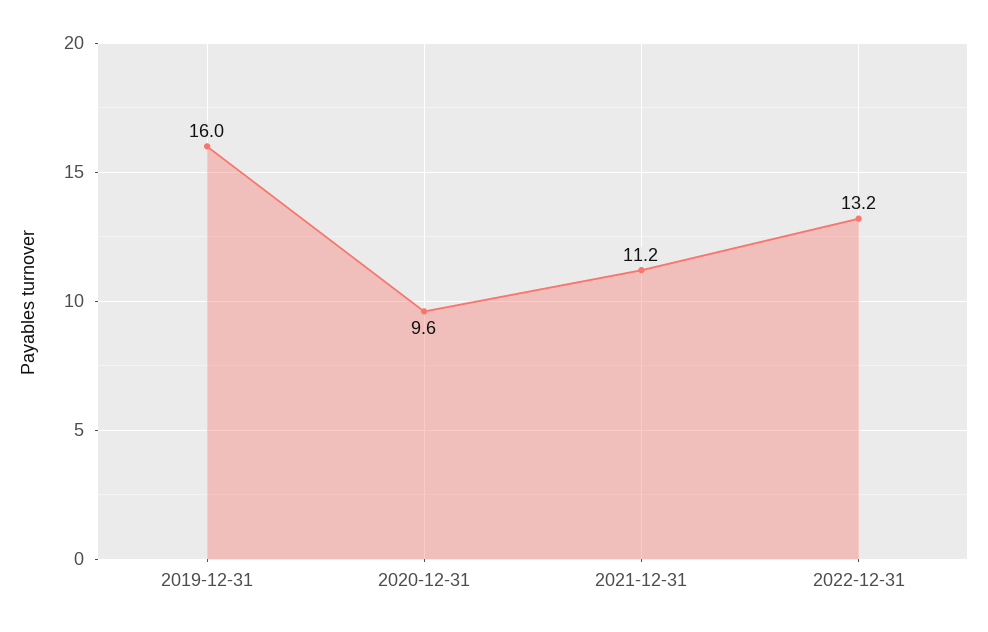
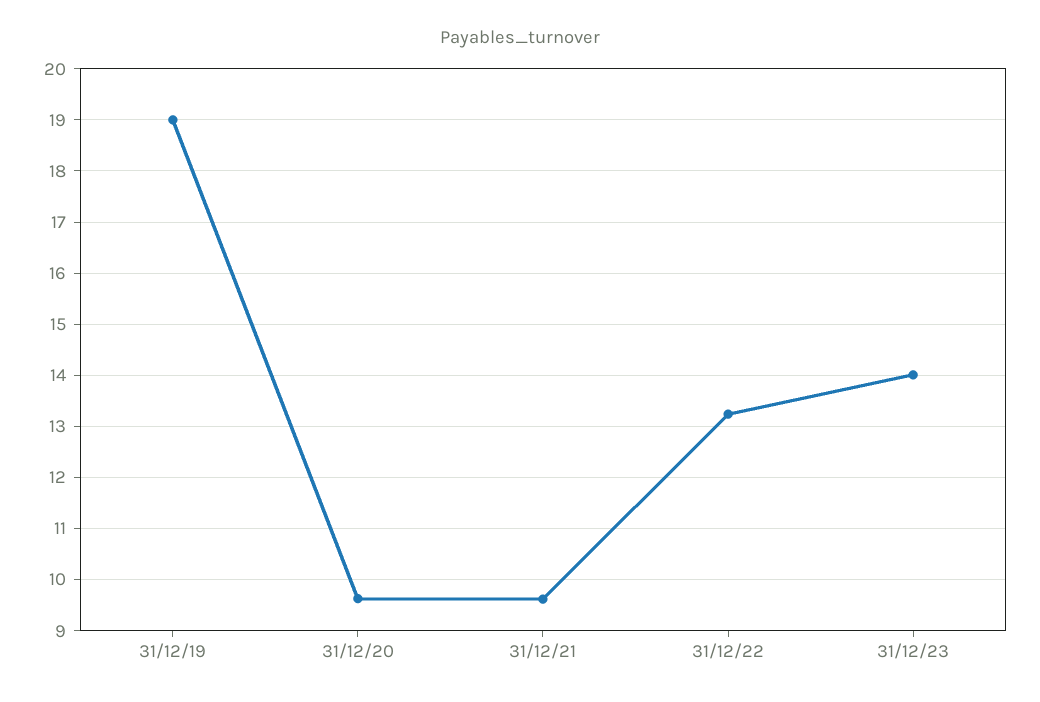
2019-12-31: 16 -> 19
2021-12-31: 11.2 -> 9.6
31/12/23: none -> 14

